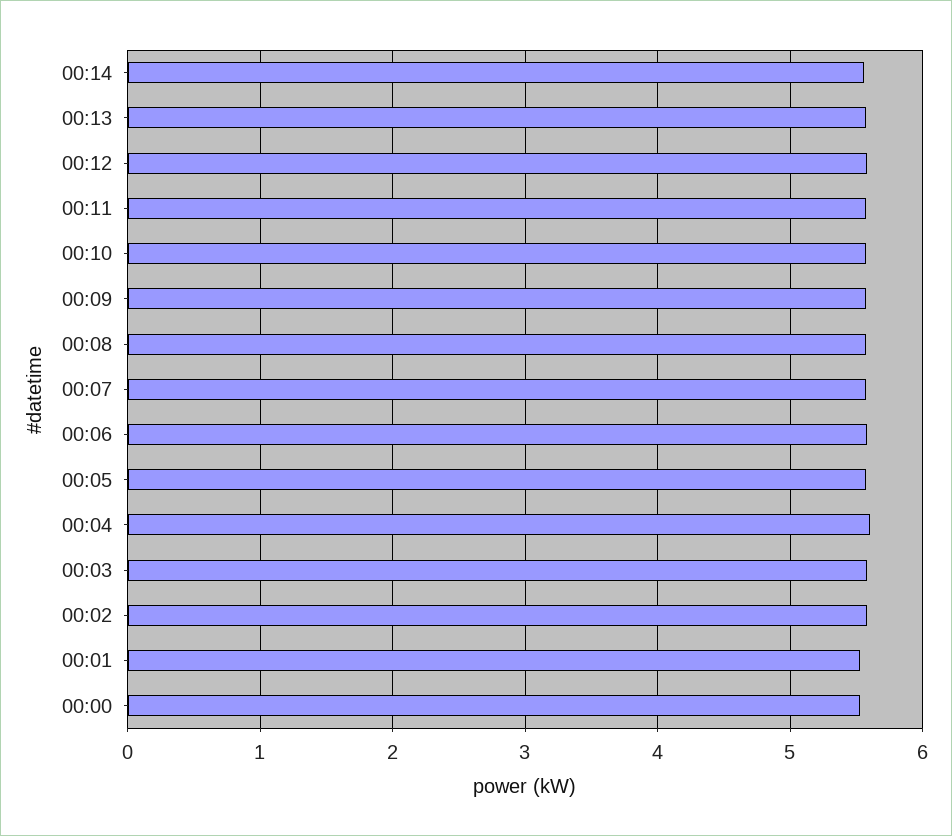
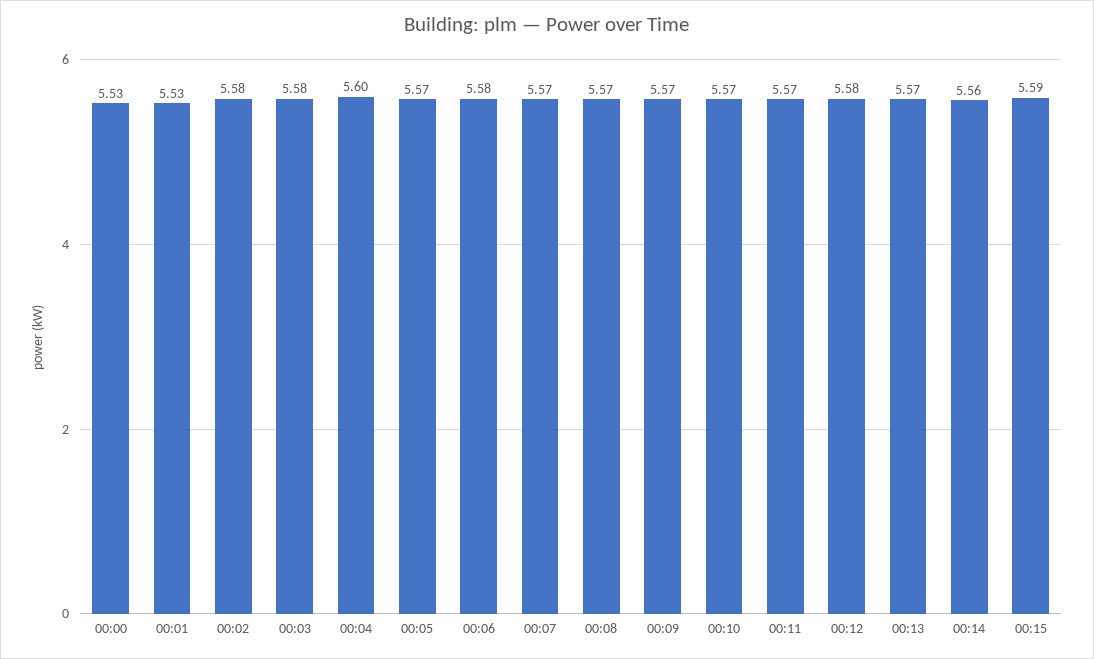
00:15: none -> 5.59

